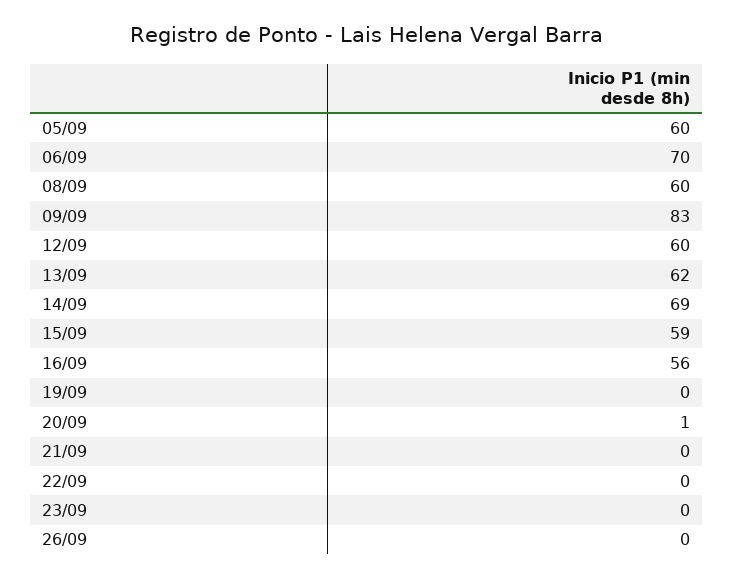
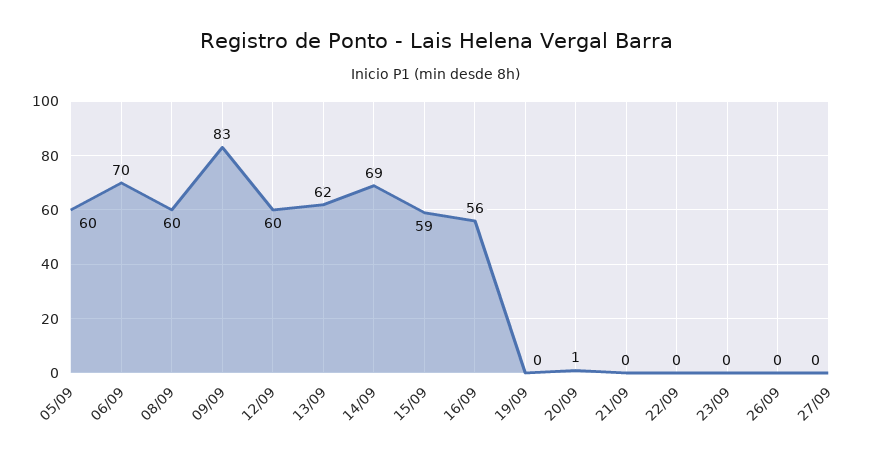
27/09: none -> 0

